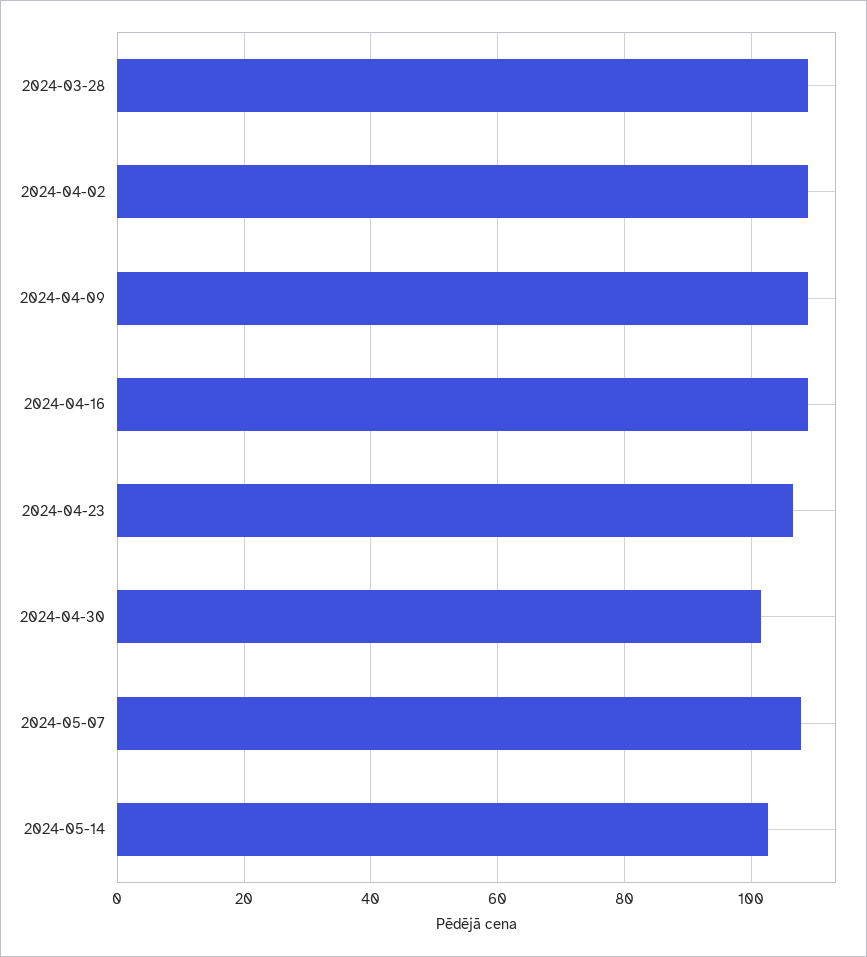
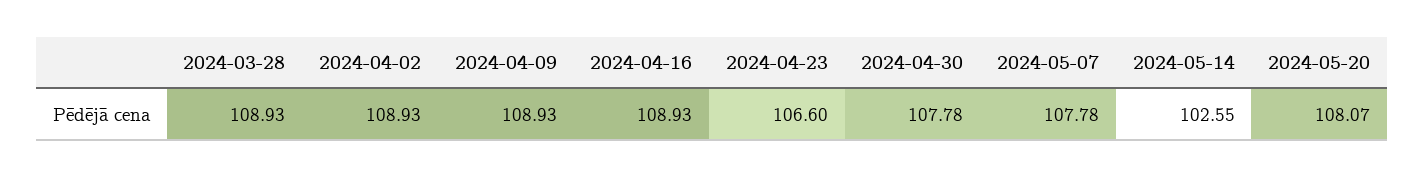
2024-04-30: 102 -> 107.78
2024-05-20: none -> 108.07

